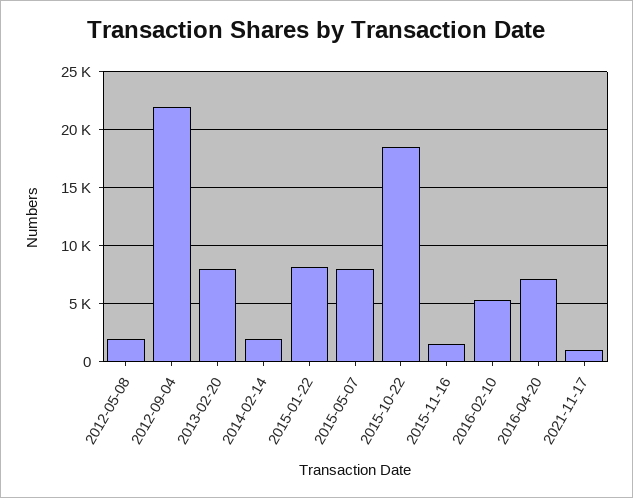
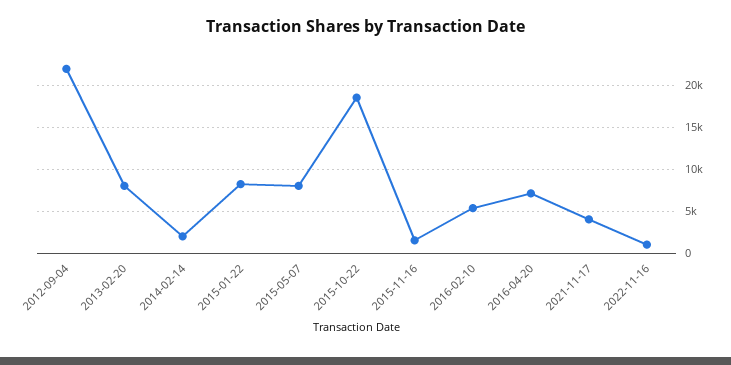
2012-05-08: 2000 -> none
2021-11-17: 1000 -> 4000
2022-11-16: none -> 1000

